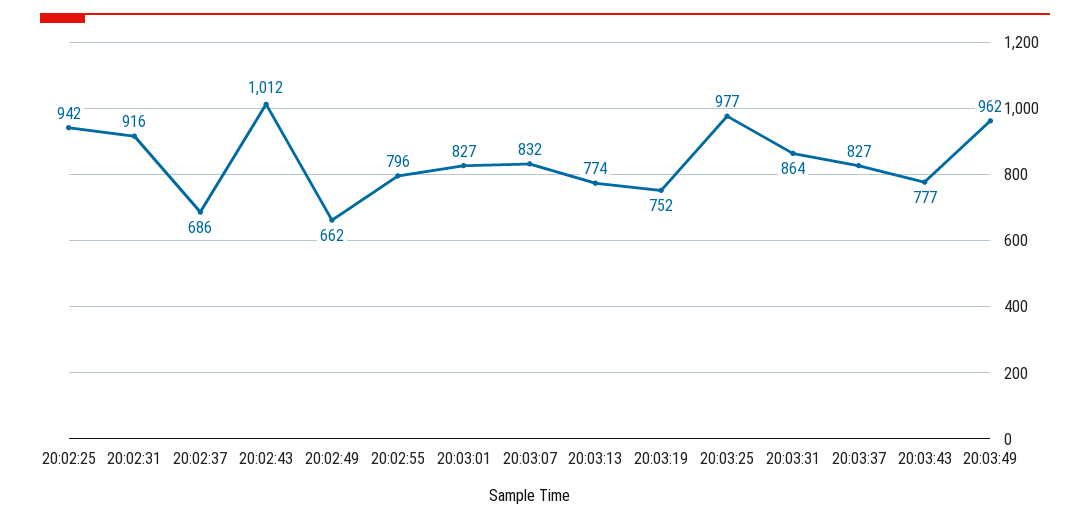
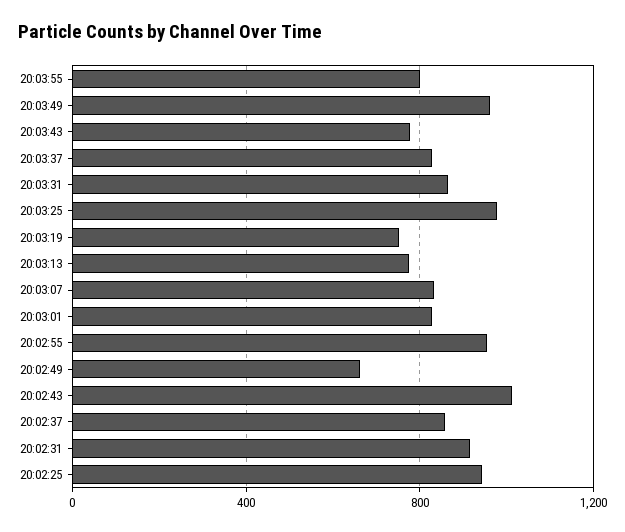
20:02:37: 686 -> 850
20:02:55: 796 -> 950
20:03:55: none -> 800

